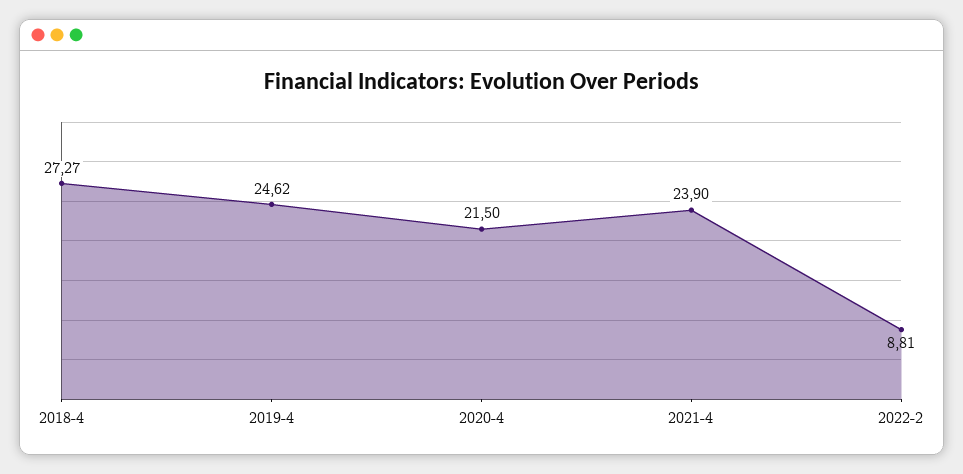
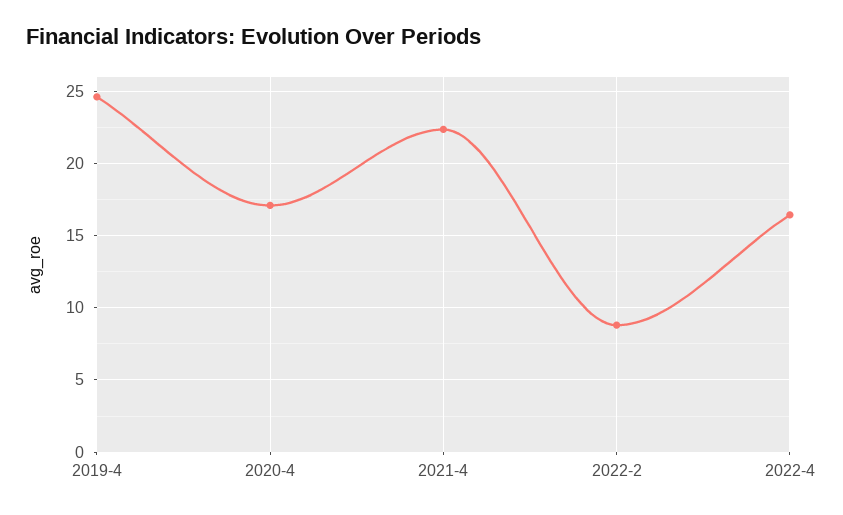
2018-4: 27.27 -> none
2020-4: 21.5 -> 17
2021-4: 23.9 -> 22.5
2022-4: none -> 16.5

